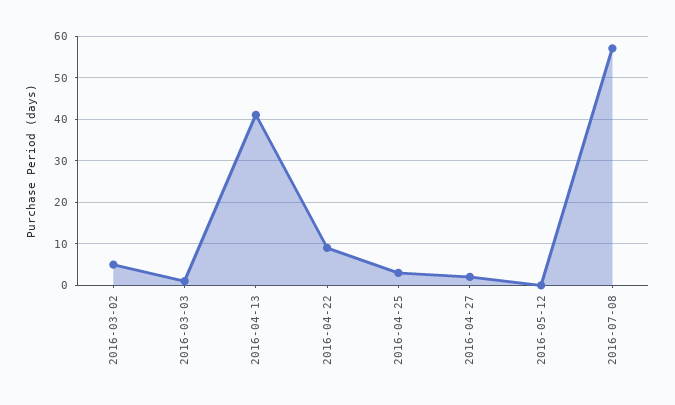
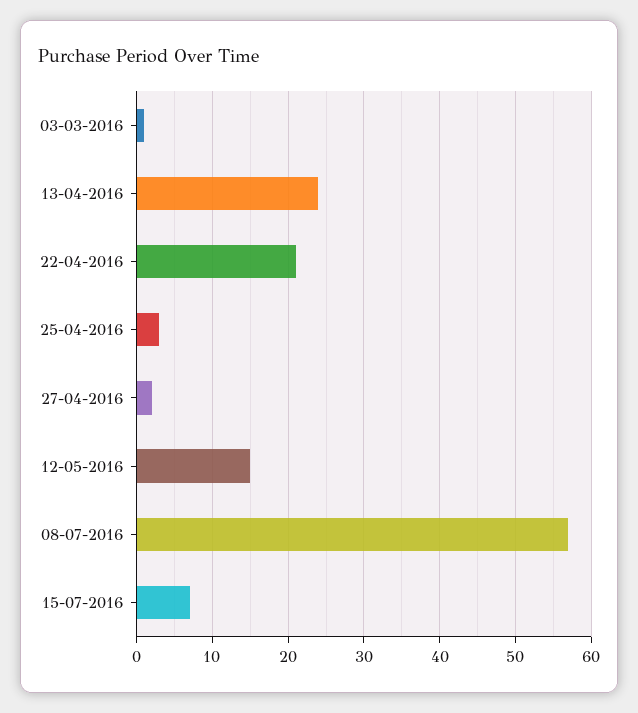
2016-03-02: 5 -> none
2016-04-13: 40 -> 24
2016-04-22: 10 -> 21
2016-05-12: 0 -> 15
15-07-2016: none -> 7

